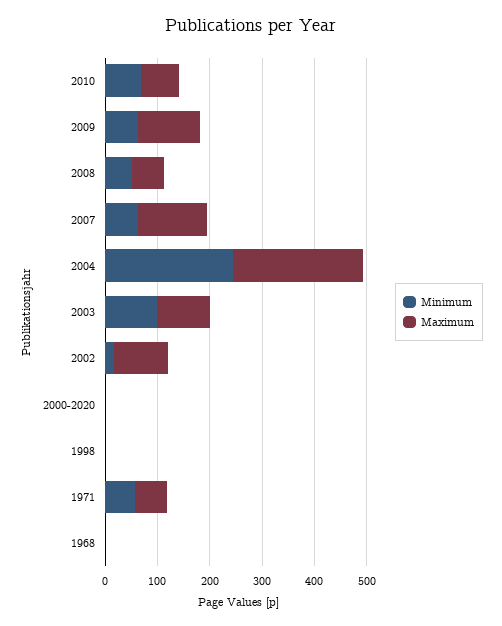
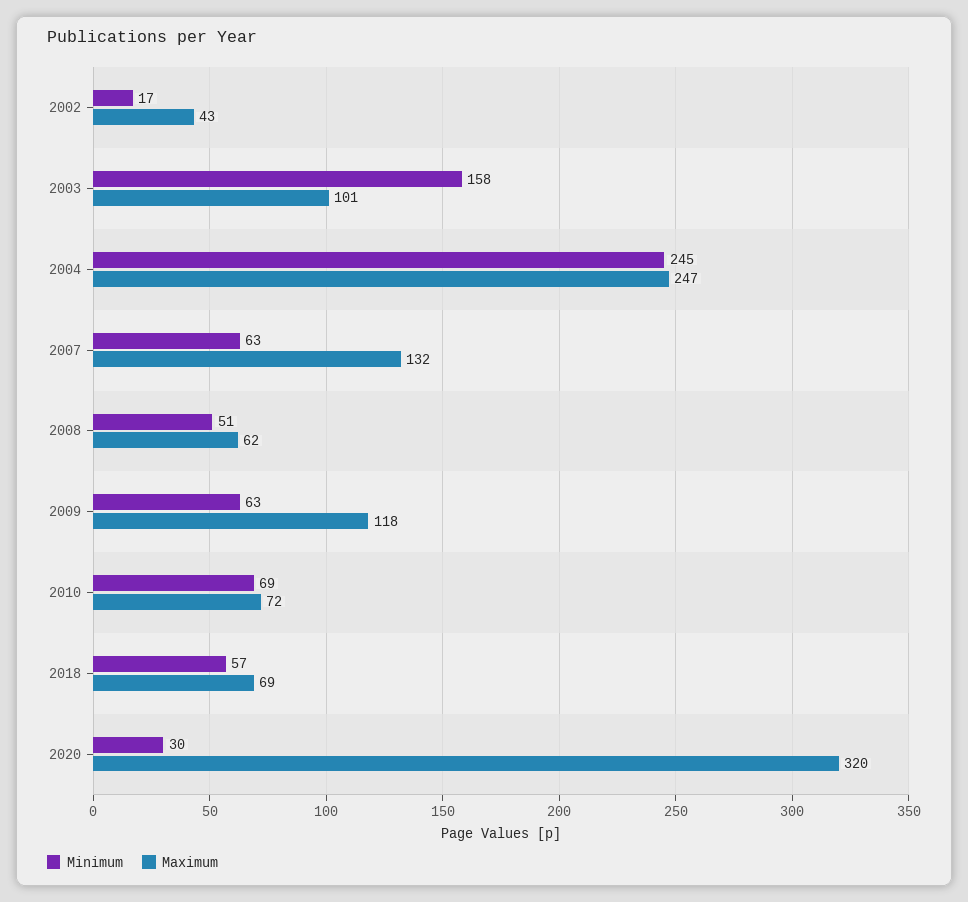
Minimum, 2003: 100 -> 158
Maximum, 2002: 100 -> 43
Minimum, 2000-2020: 0 -> none
Maximum, 2000-2020: 0 -> none
Minimum, 1998: 0 -> none
Maximum, 1998: 0 -> none
Minimum, 1971: 60 -> none
Maximum, 1971: 60 -> none
Minimum, 1968: 0 -> none
Maximum, 1968: 0 -> none
Minimum, 2018: none -> 57
Maximum, 2018: none -> 69
Minimum, 2020: none -> 30
Maximum, 2020: none -> 320

